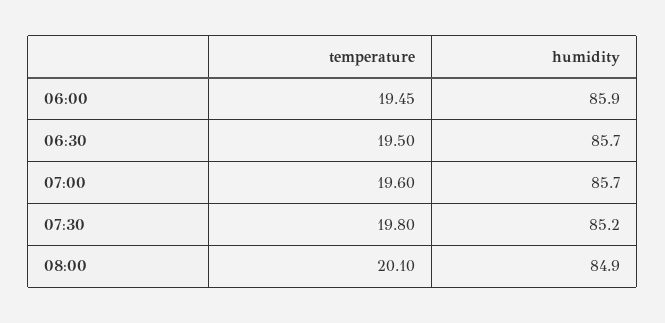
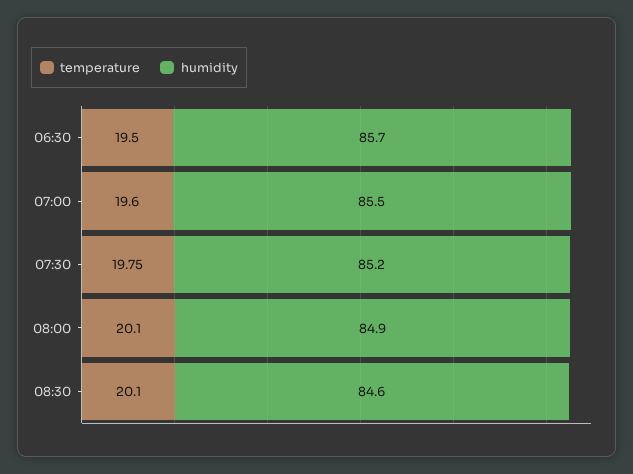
temperature, 06:00: 19.45 -> none
humidity, 06:00: 85.9 -> none
humidity, 07:00: 85.7 -> 85.5
temperature, 07:30: 19.8 -> 19.75
temperature, 08:30: none -> 20.1
humidity, 08:30: none -> 84.6

